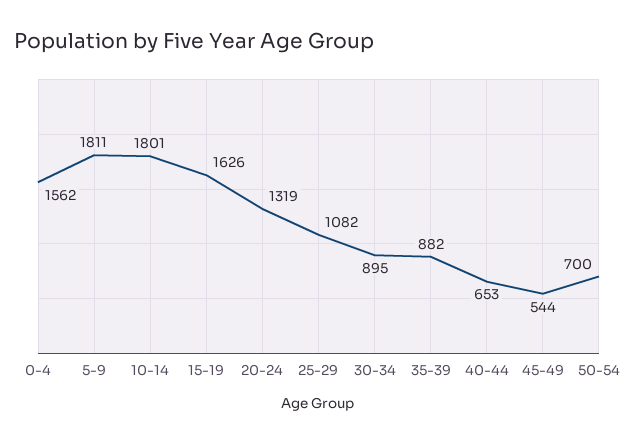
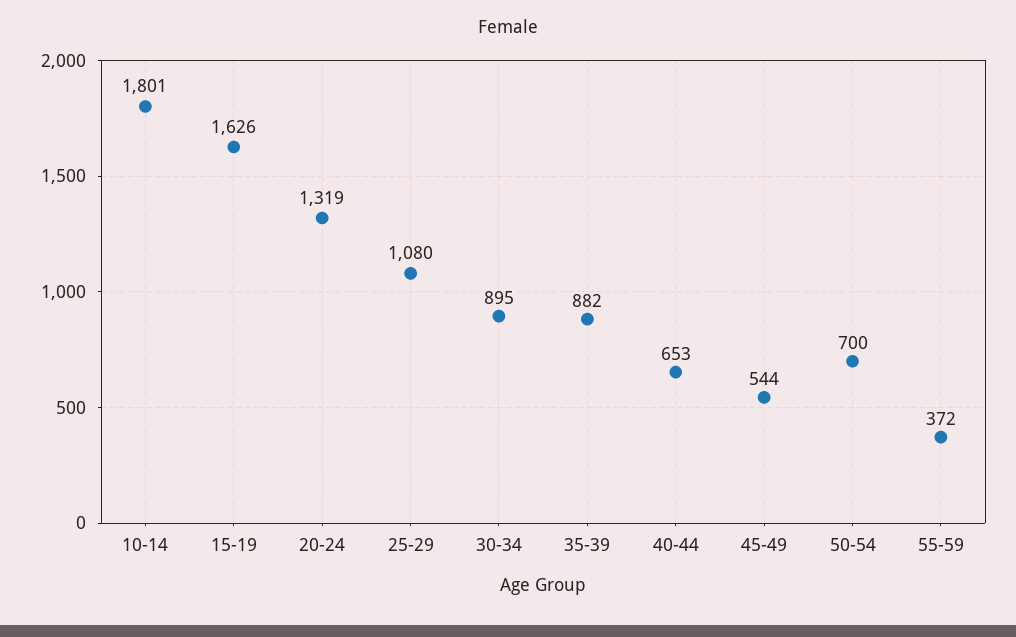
0-4: 1562 -> none
5-9: 1811 -> none
25-29: 1082 -> 1080
55-59: none -> 372

